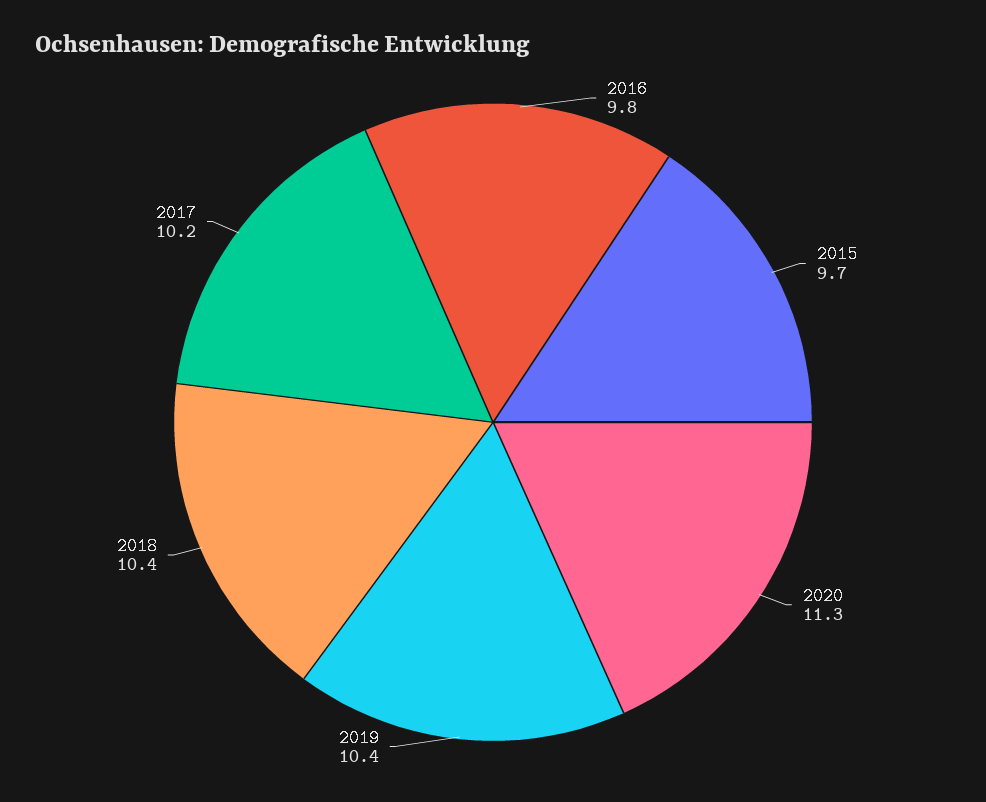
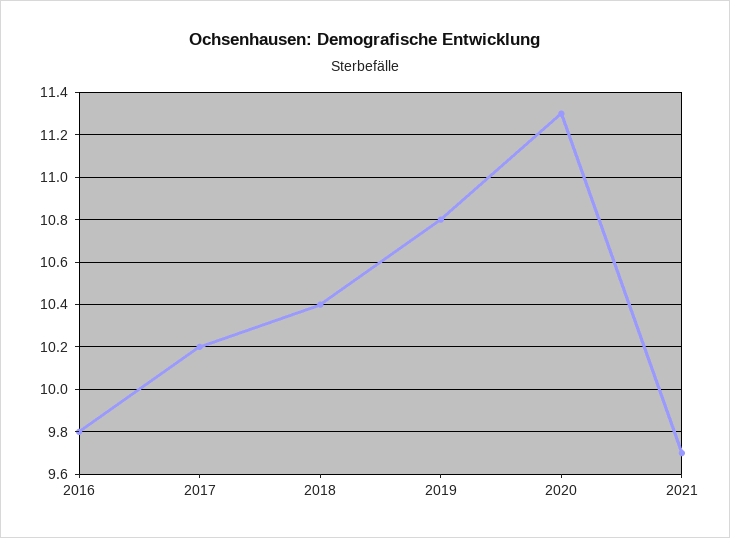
2015: 9.7 -> none
2019: 10.4 -> 10.8
2021: none -> 9.7

